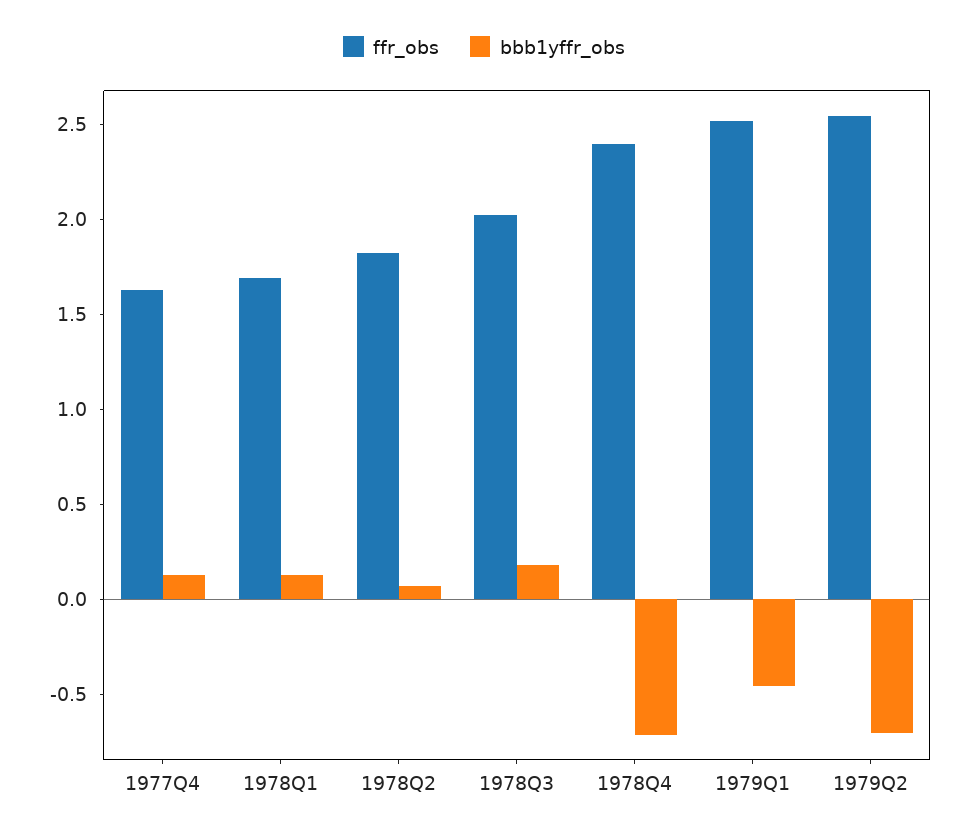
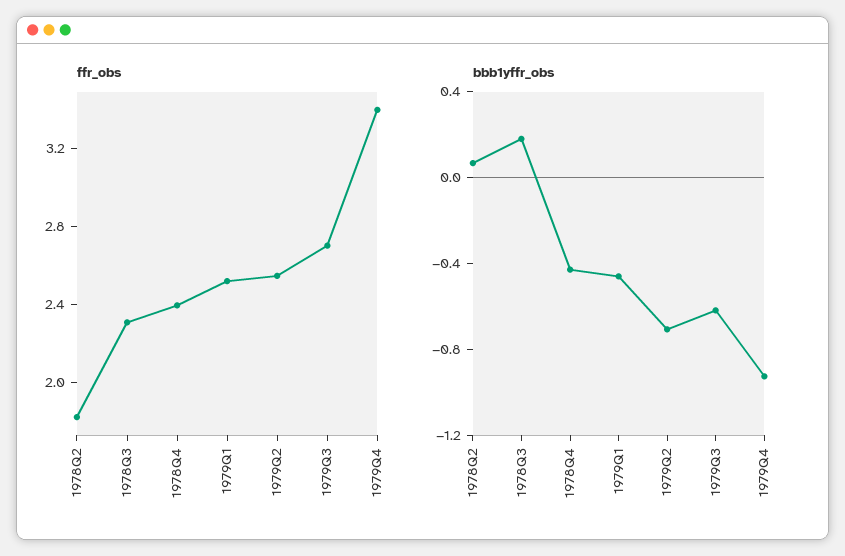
ffr_obs, 1977Q4: 1.6 -> none
bbb1yffr_obs, 1977Q4: 0.1 -> none
ffr_obs, 1978Q1: 1.7 -> none
bbb1yffr_obs, 1978Q1: 0.1 -> none
ffr_obs, 1978Q3: 2 -> 2.3
bbb1yffr_obs, 1978Q4: -0.7 -> -0.4
ffr_obs, 1979Q3: none -> 2.7
ffr_obs, 1979Q4: none -> 3.4
bbb1yffr_obs, 1979Q3: none -> -0.6
bbb1yffr_obs, 1979Q4: none -> -0.9

